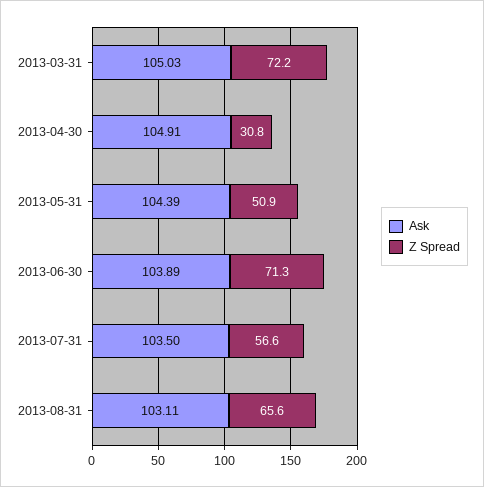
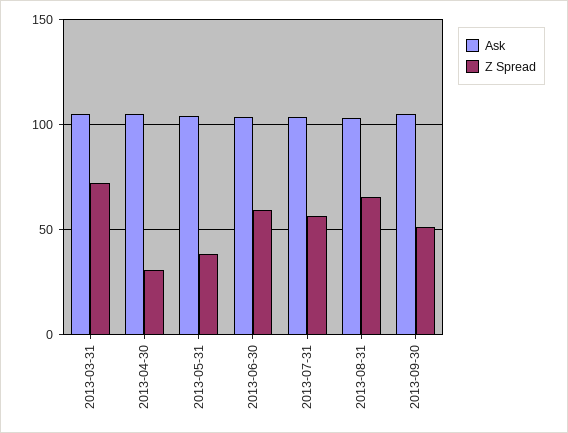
Z Spread, 2013-05-31: 50.9 -> 40
Z Spread, 2013-06-30: 71.3 -> 60
Ask, 2013-09-30: none -> 105
Z Spread, 2013-09-30: none -> 50

